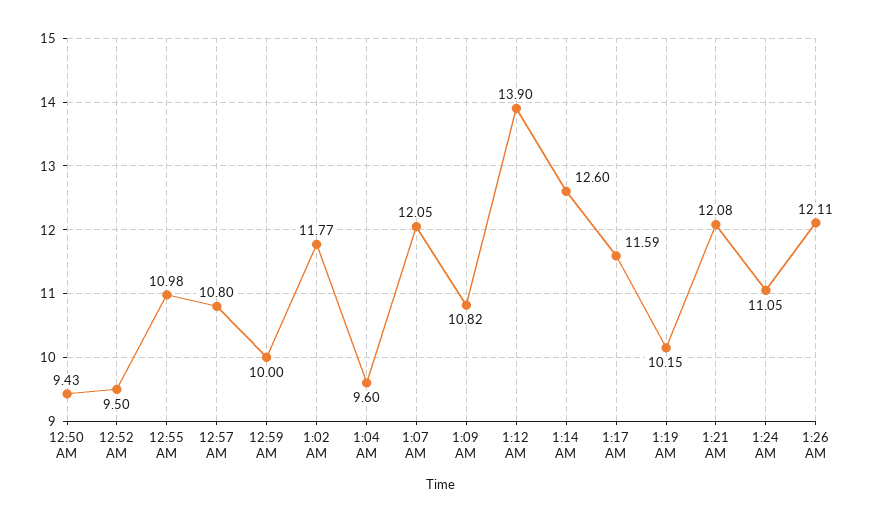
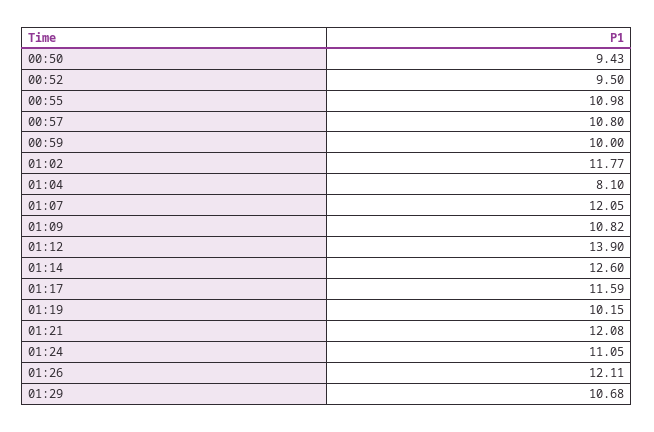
1:04 AM: 9.6 -> 8.1
01:29: none -> 10.68

